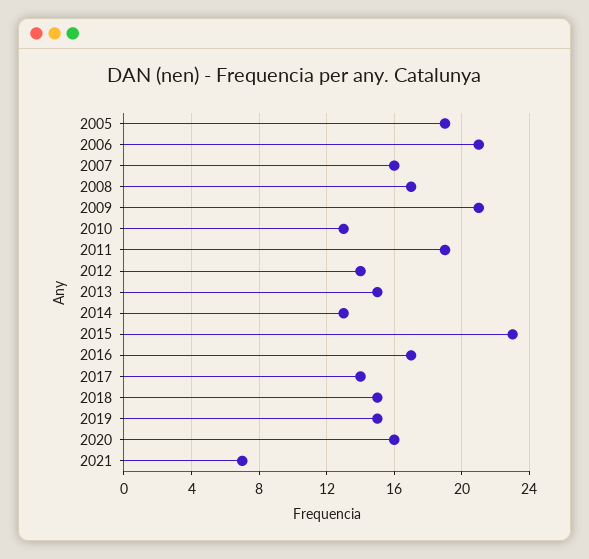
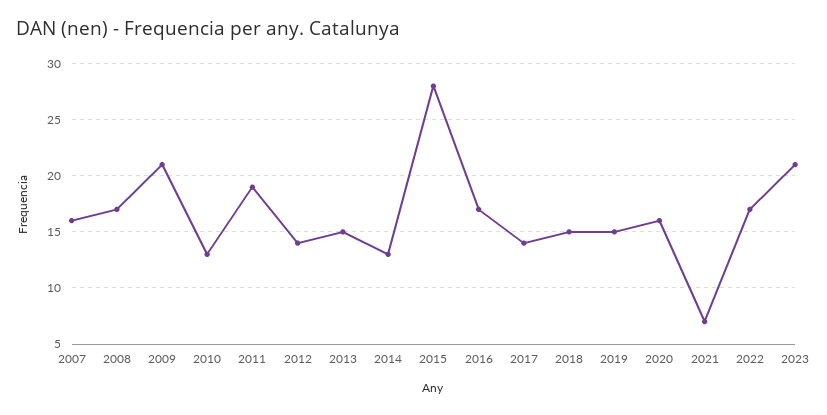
2005: 19 -> none
2006: 21 -> none
2015: 23 -> 28
2022: none -> 17
2023: none -> 21

